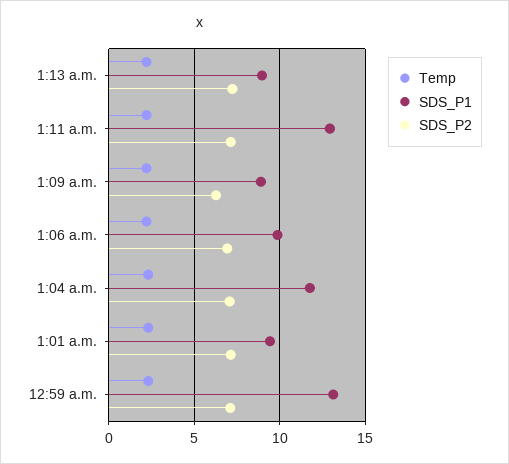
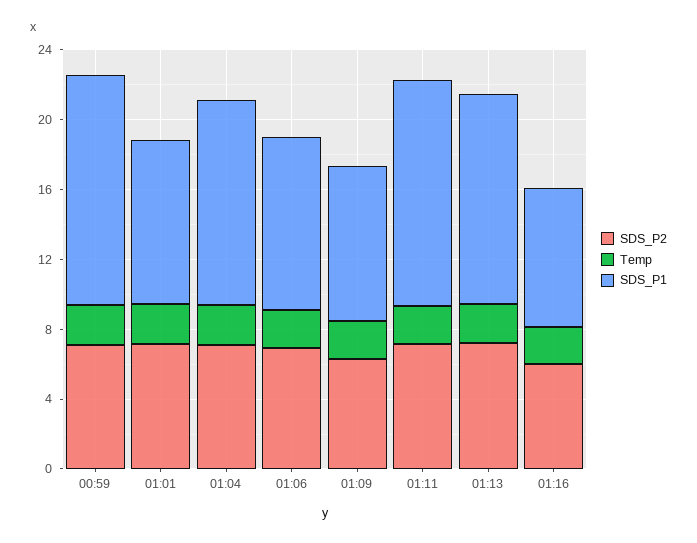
SDS_P1, 1:13 a.m.: 9 -> 12
SDS_P2, 01:16: none -> 6
Temp, 01:16: none -> 2
SDS_P1, 01:16: none -> 8

